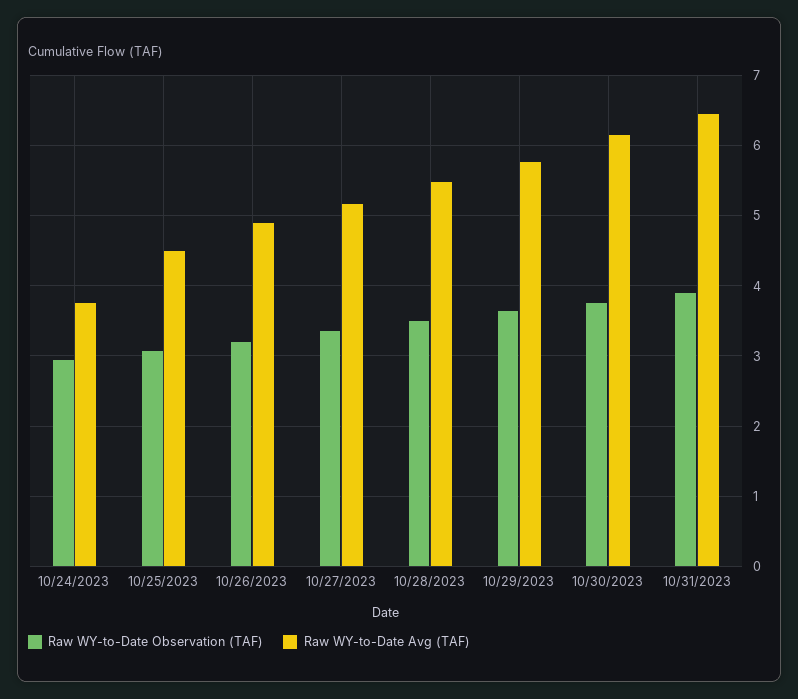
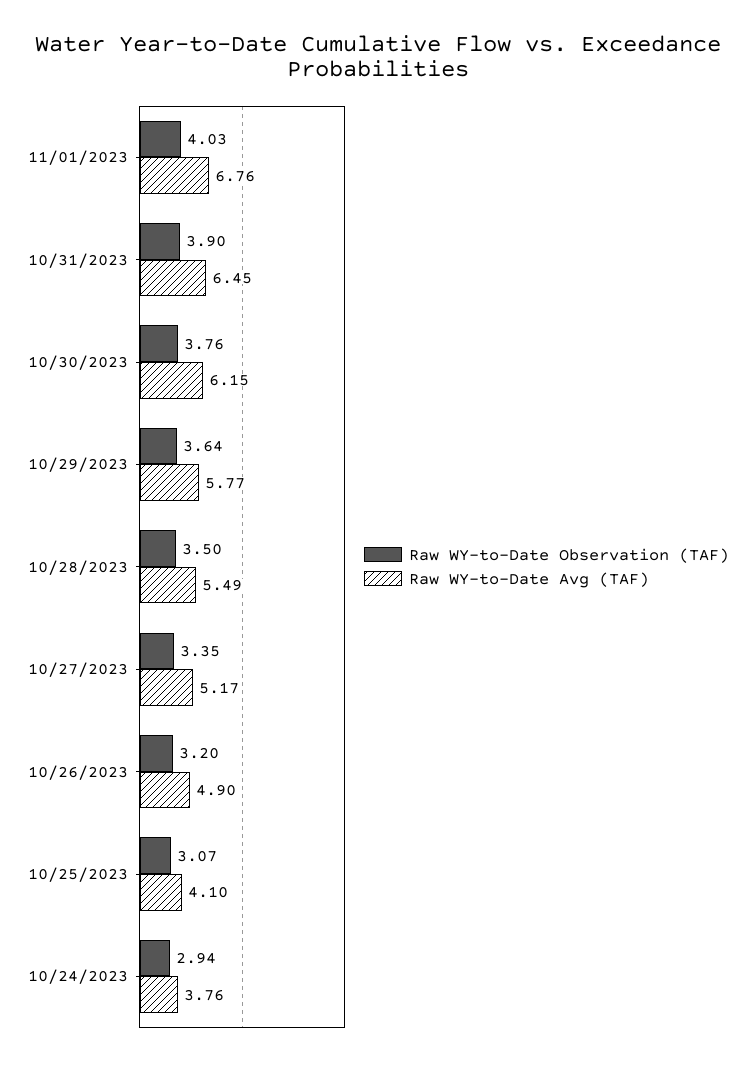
Raw WY-to-Date Avg (TAF), 10/25/2023: 4.5 -> 4.1
Raw WY-to-Date Observation (TAF), 11/01/2023: none -> 4.03
Raw WY-to-Date Avg (TAF), 11/01/2023: none -> 6.76

